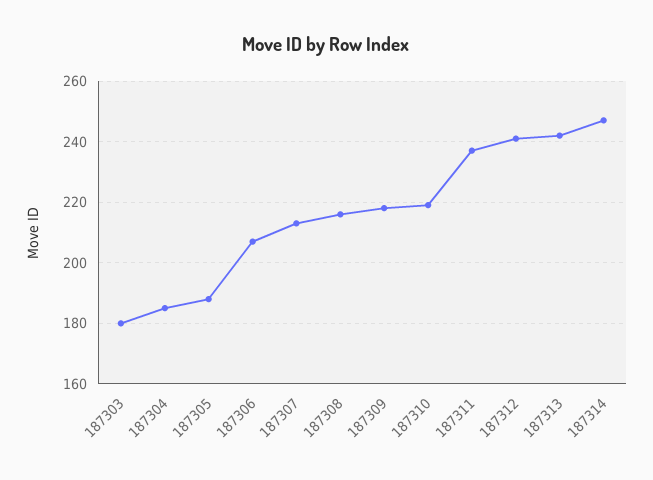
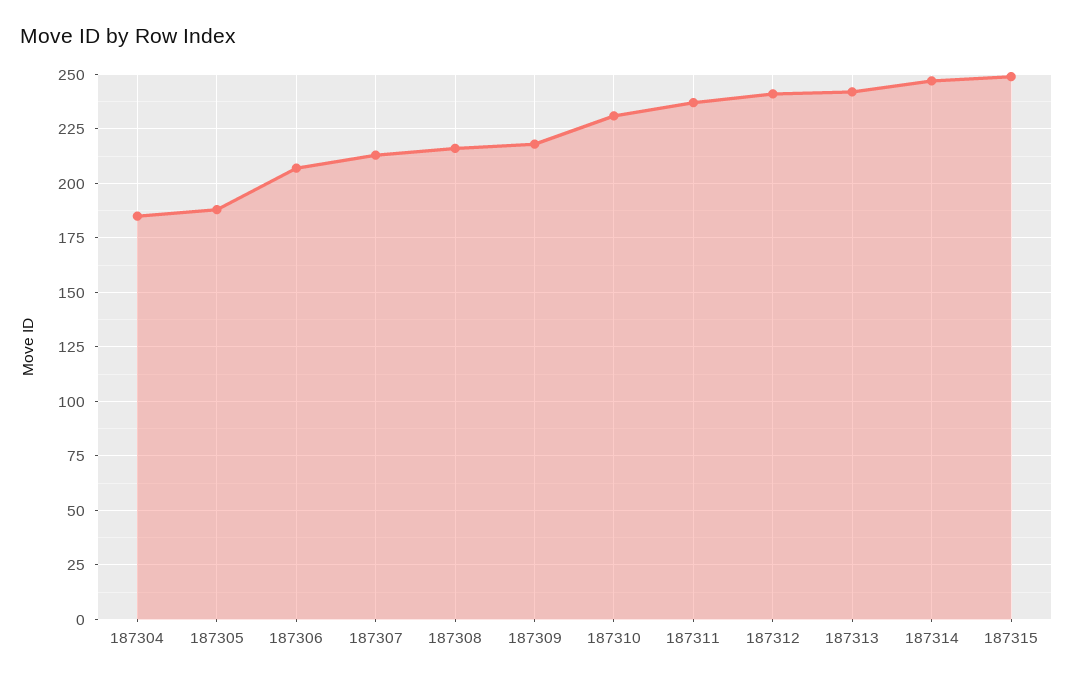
187303: 180 -> none
187310: 220 -> 230
187315: none -> 250

